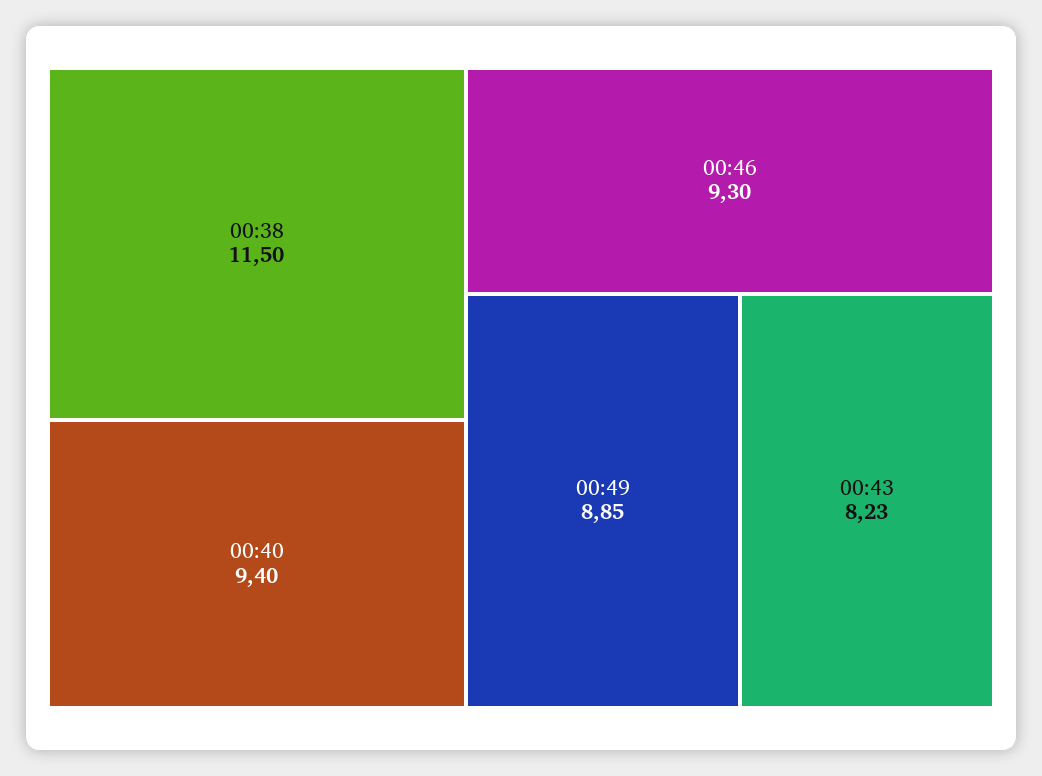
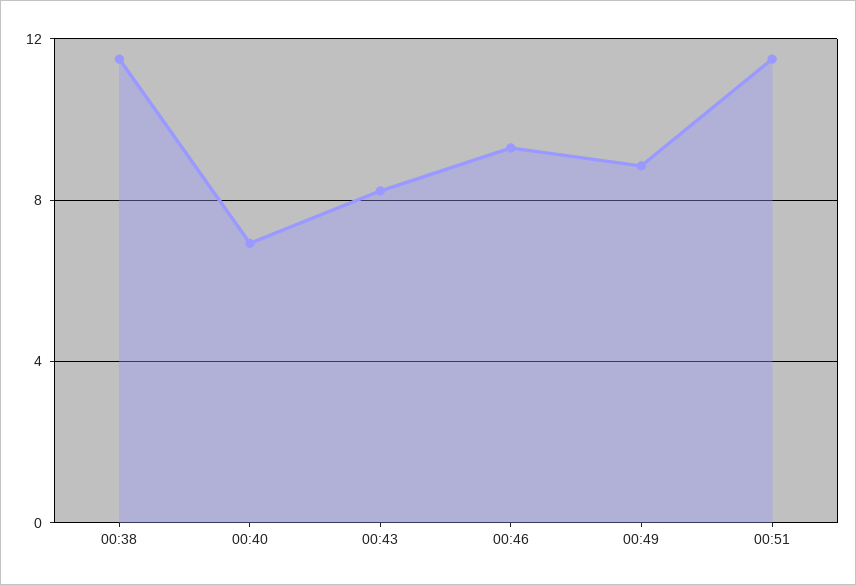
00:40: 9.4 -> 7
00:51: none -> 11.5

